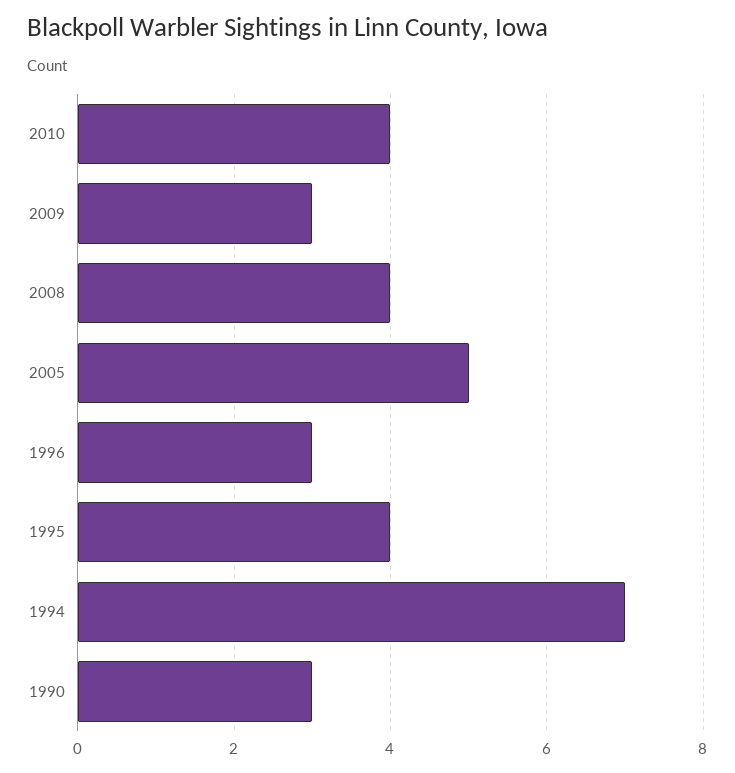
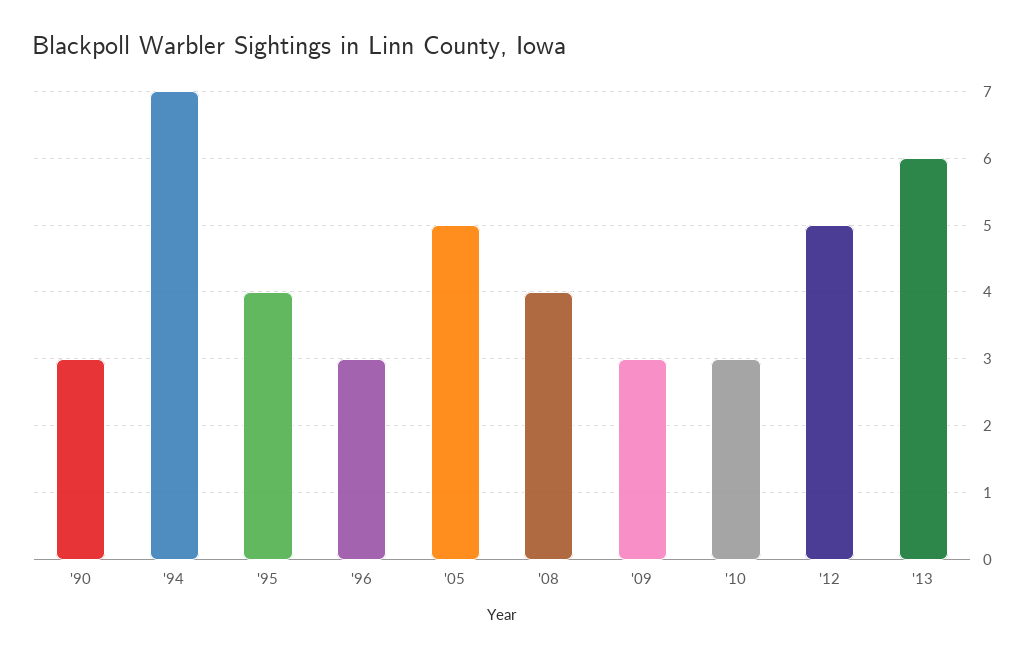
2010: 4 -> 3
'12: none -> 5
'13: none -> 6

